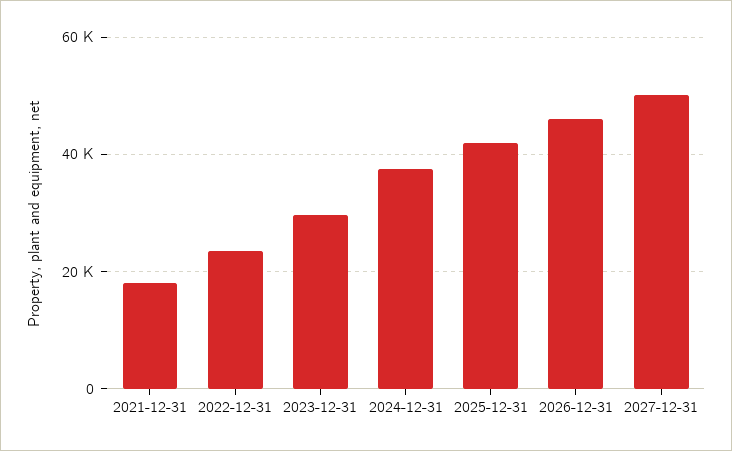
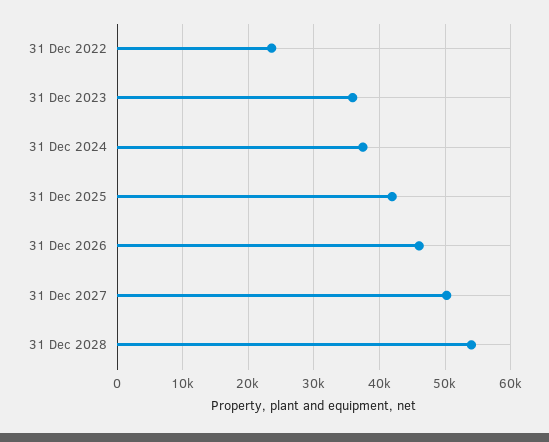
2021-12-31: 18000 -> none
2023-12-31: 30000 -> 36000
31 Dec 2028: none -> 54000

